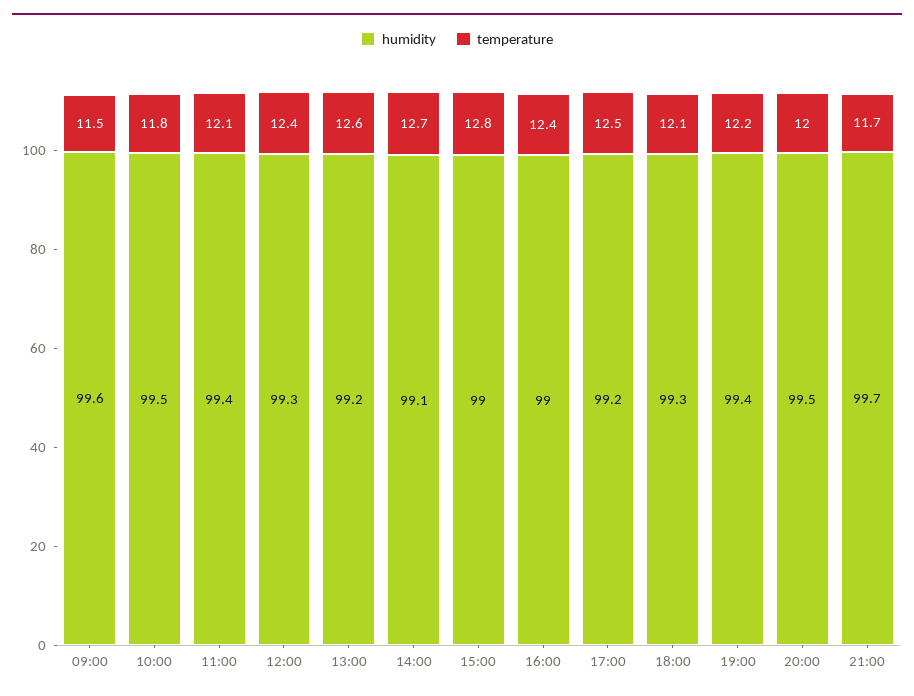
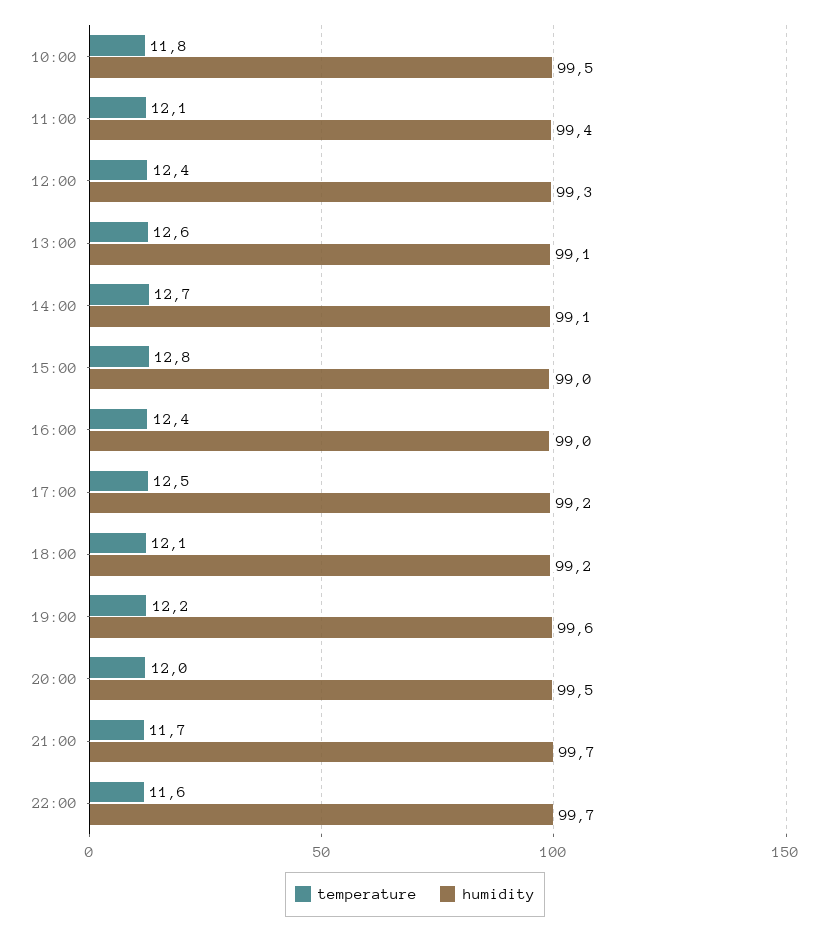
humidity, 09:00: 99.6 -> none
temperature, 09:00: 11.5 -> none
humidity, 13:00: 99.2 -> 99.1
humidity, 18:00: 99.3 -> 99.2
humidity, 19:00: 99.4 -> 99.6
temperature, 22:00: none -> 11.6
humidity, 22:00: none -> 99.7

